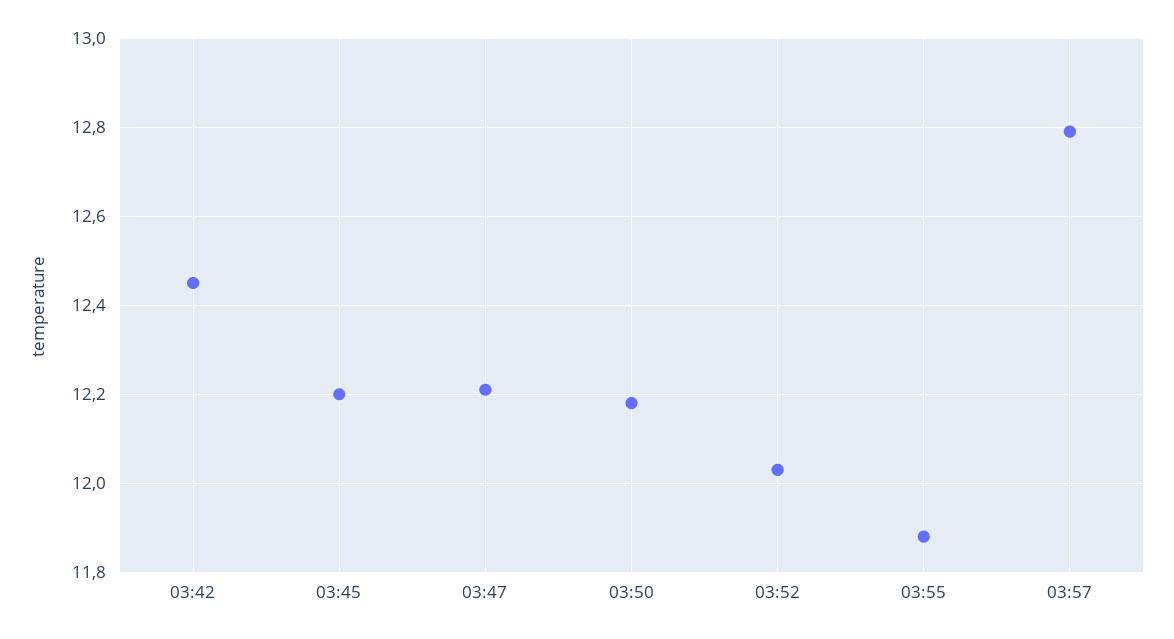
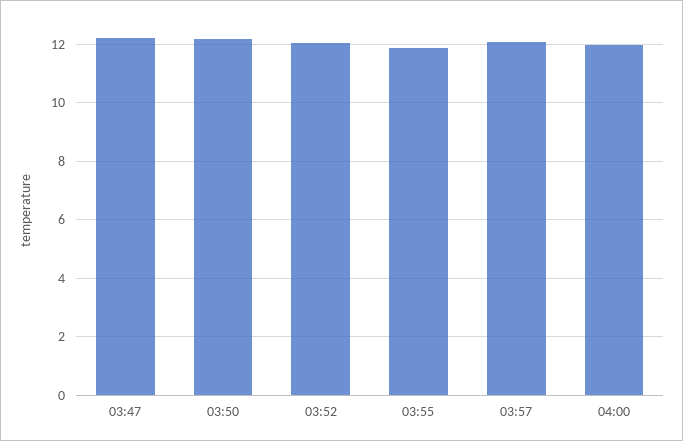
03:42: 12.45 -> none
03:45: 12.2 -> none
03:57: 12.8 -> 12
04:00: none -> 12

